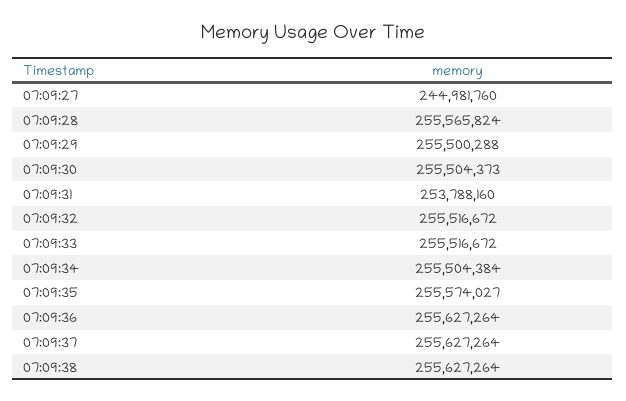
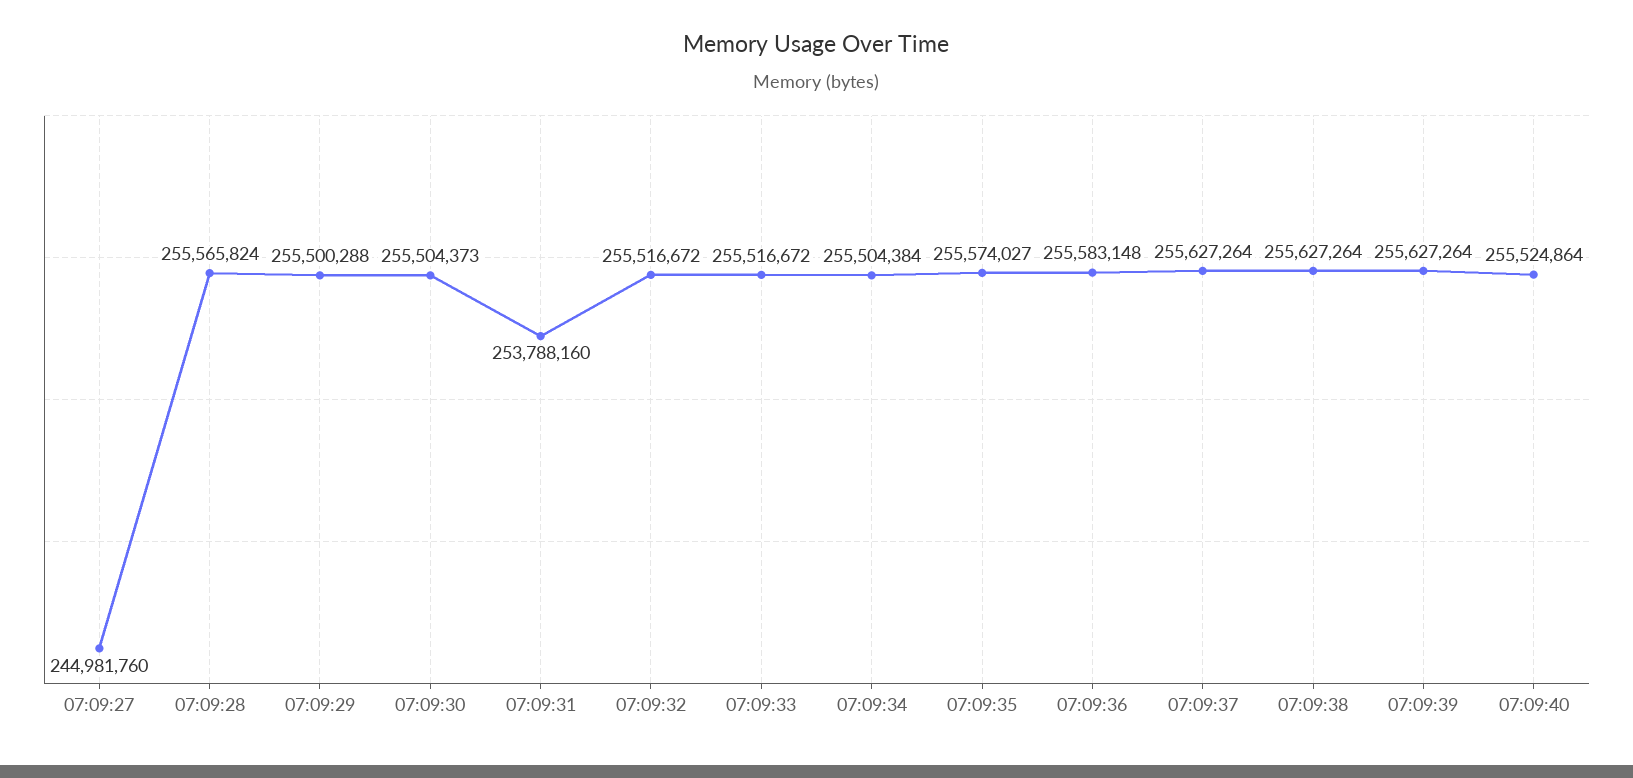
07:09:36: 255627264 -> 255583148
07:09:39: none -> 255627264
07:09:40: none -> 255524864

